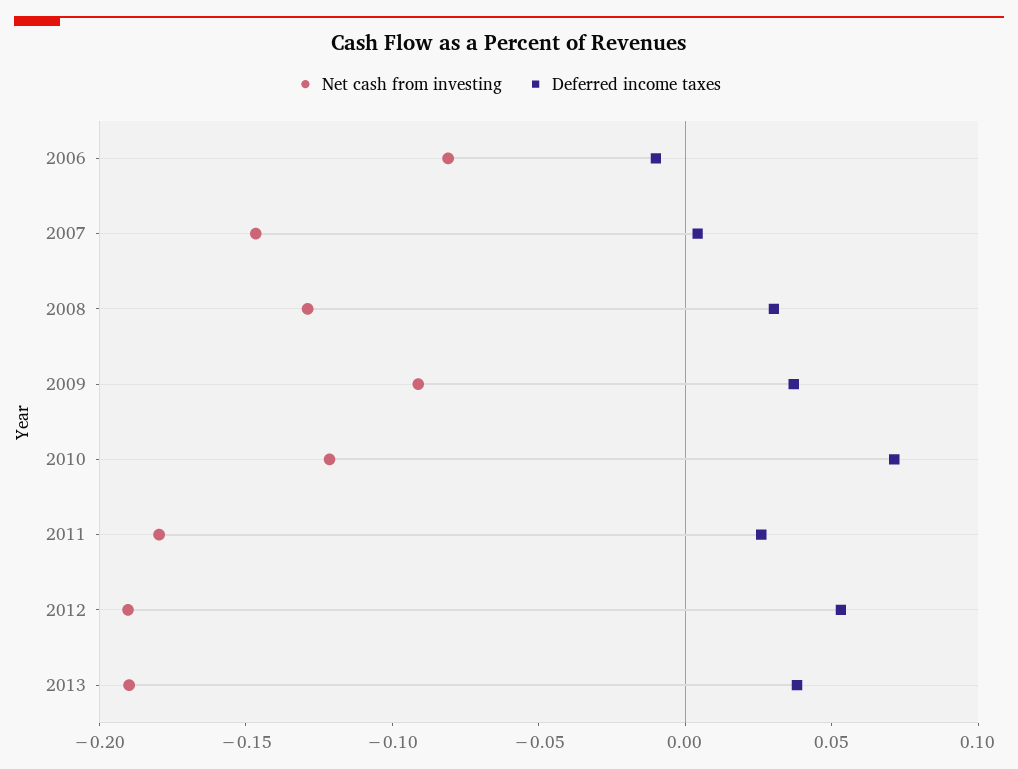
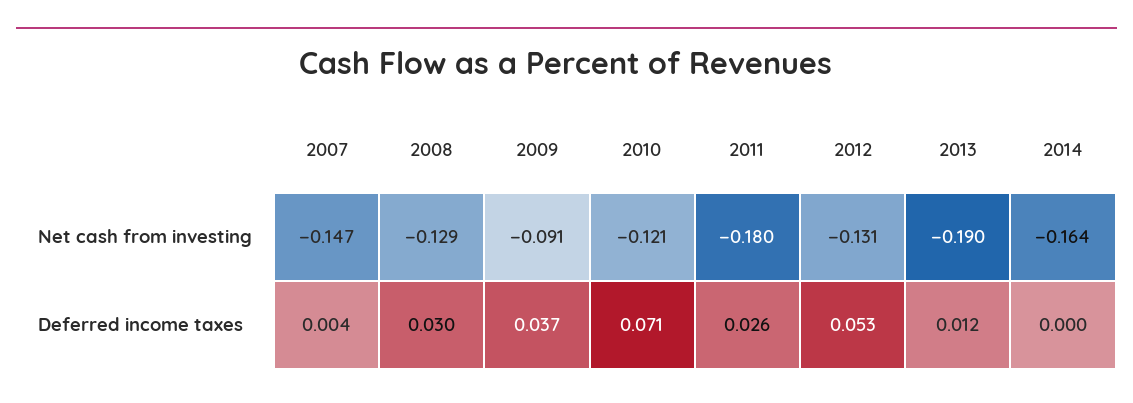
Net cash from investing, 2006: -0.08 -> none
Deferred income taxes, 2006: -0.01 -> none
Net cash from investing, 2012: -0.19 -> -0.131
Deferred income taxes, 2013: 0.04 -> 0.012
Net cash from investing, 2014: none -> -0.164
Deferred income taxes, 2014: none -> 0

